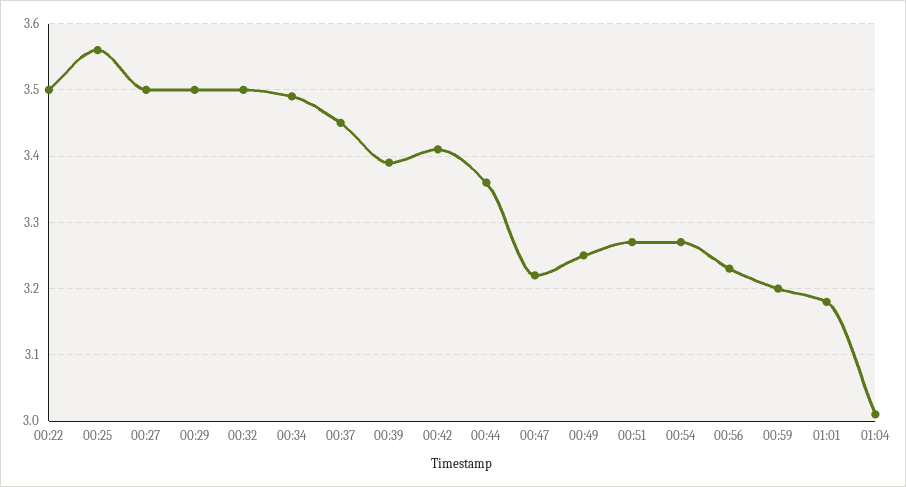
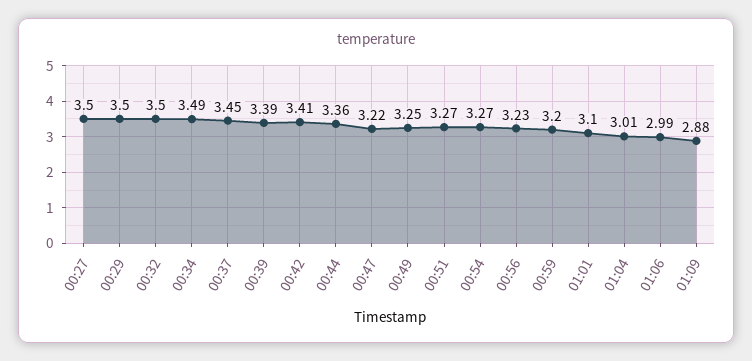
00:22: 3.5 -> none
00:25: 3.56 -> none
01:01: 3.18 -> 3.1
01:06: none -> 2.99
01:09: none -> 2.88

